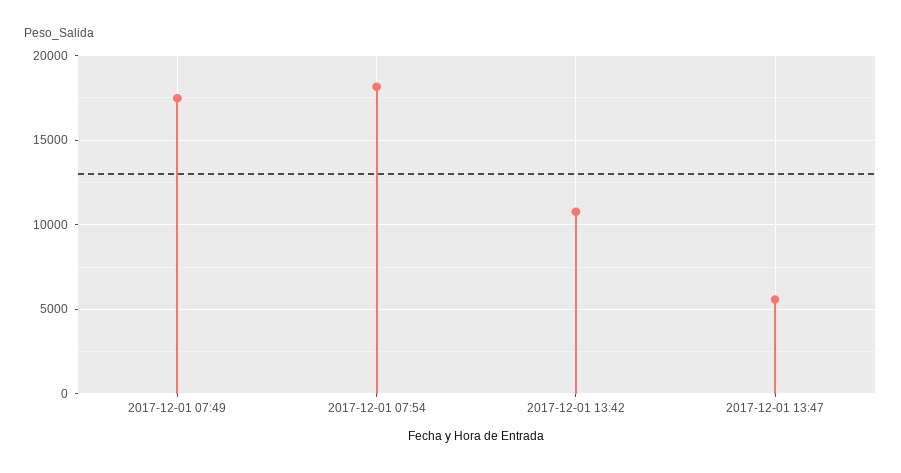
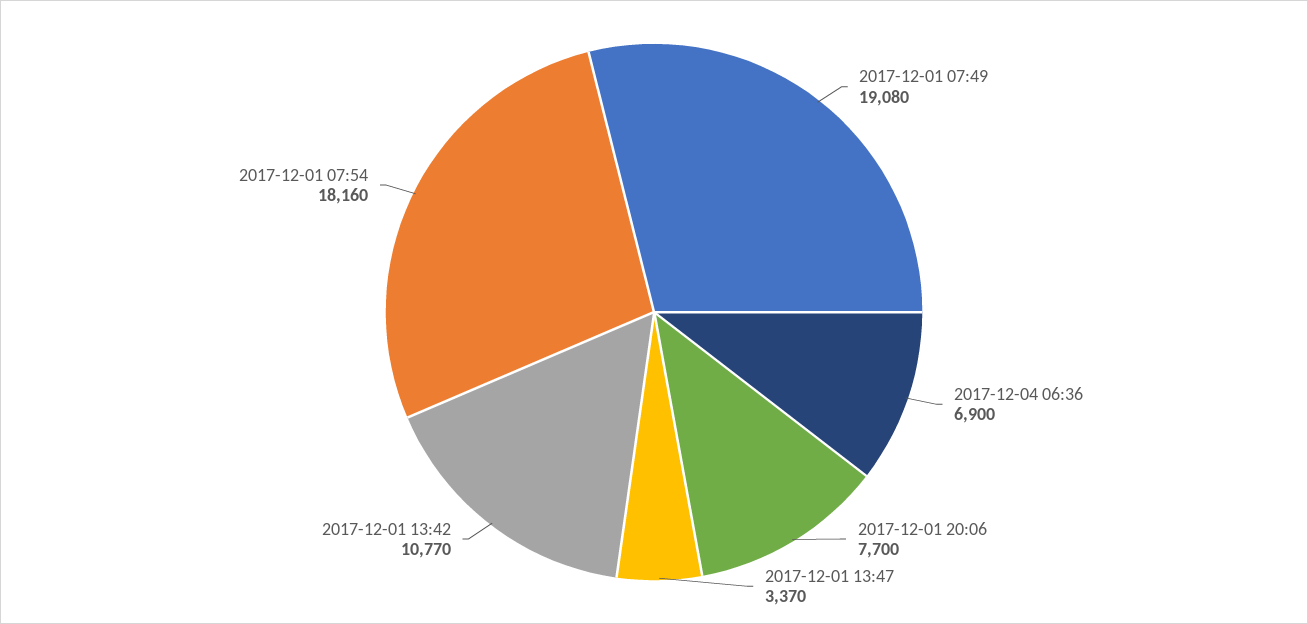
2017-12-01 07:49: 17500 -> 19080
2017-12-01 13:47: 5500 -> 3370
2017-12-04 06:36: none -> 6900
2017-12-01 20:06: none -> 7700

